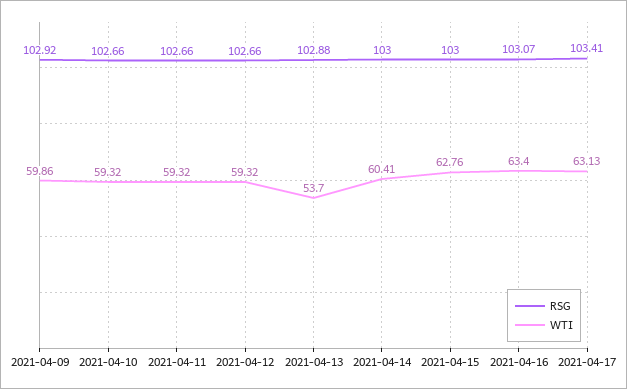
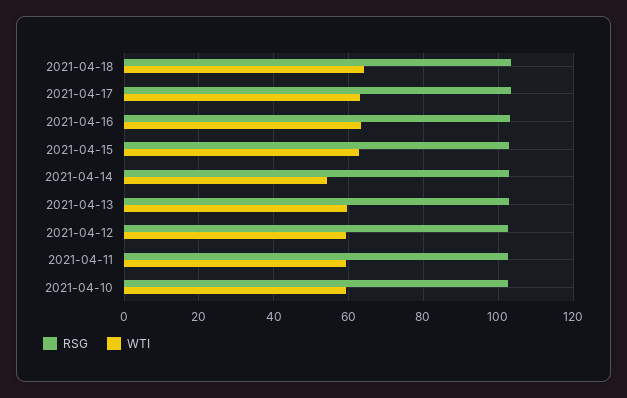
RSG, 2021-04-09: 102.92 -> none
WTI, 2021-04-09: 59.86 -> none
WTI, 2021-04-13: 53.7 -> 60
WTI, 2021-04-14: 60.41 -> 54
RSG, 2021-04-18: none -> 104
WTI, 2021-04-18: none -> 64

